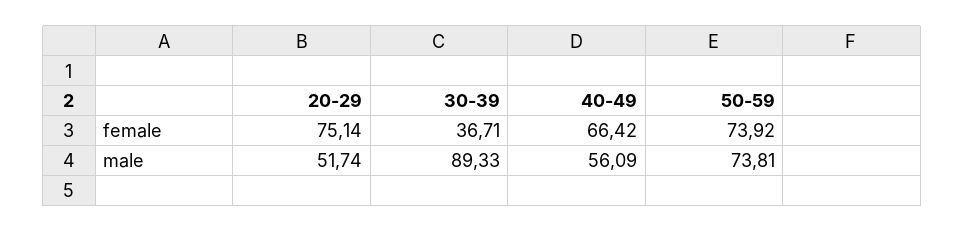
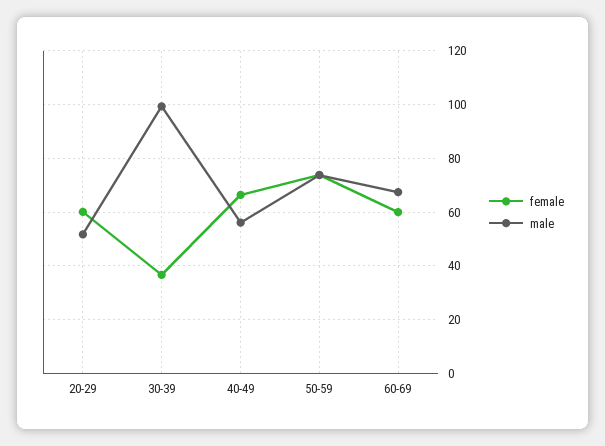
female, 20-29: 75.14 -> 60
male, 30-39: 89.33 -> 100
female, 60-69: none -> 60
male, 60-69: none -> 67.5

